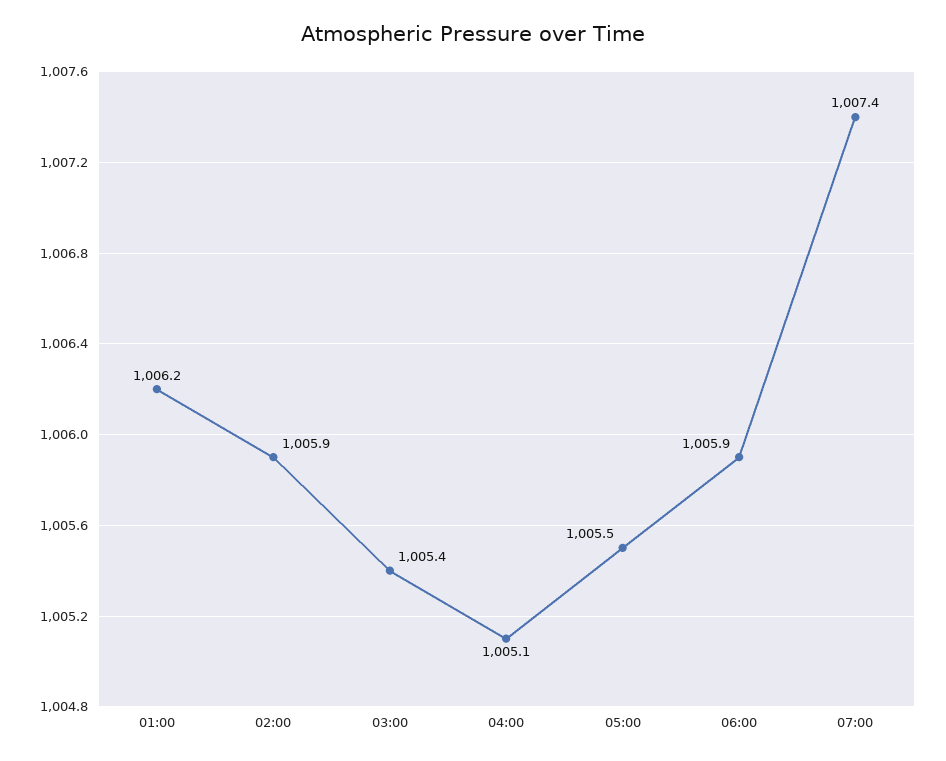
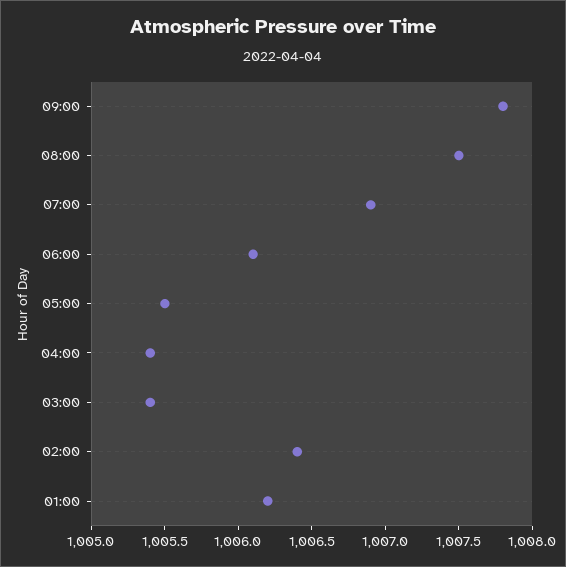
02:00: 1005.9 -> 1006.4
04:00: 1005.1 -> 1005.4
06:00: 1005.9 -> 1006.1
07:00: 1007.4 -> 1006.9
09:00: none -> 1007.8
08:00: none -> 1007.5

